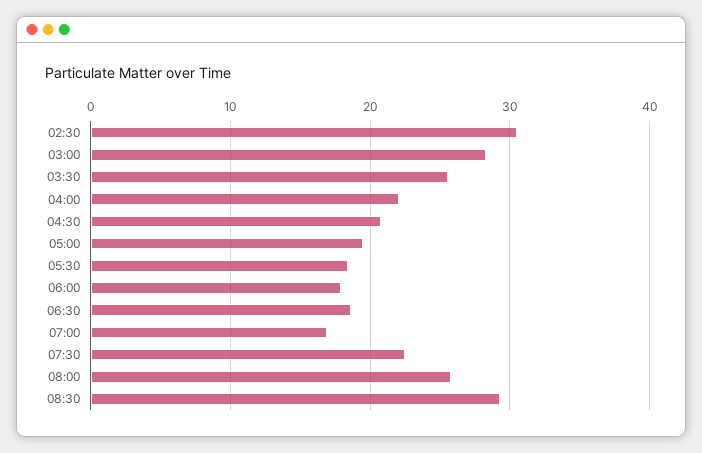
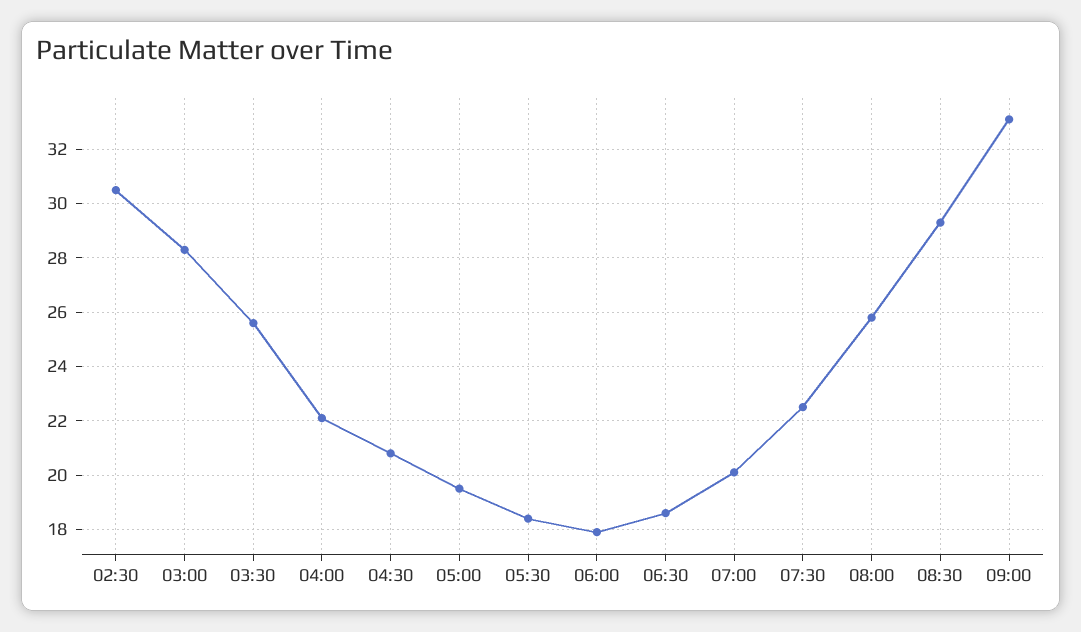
07:00: 17 -> 20
09:00: none -> 33

